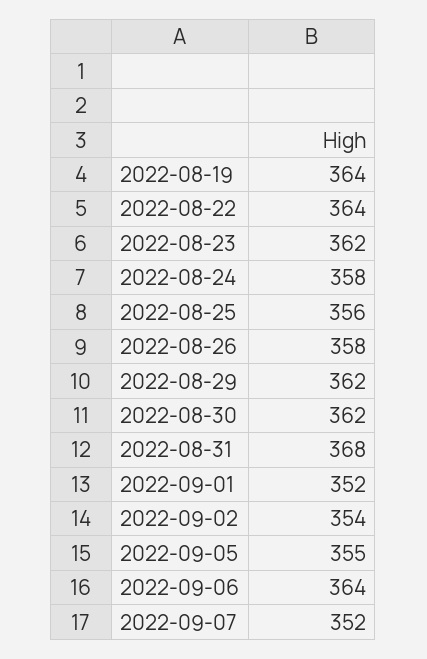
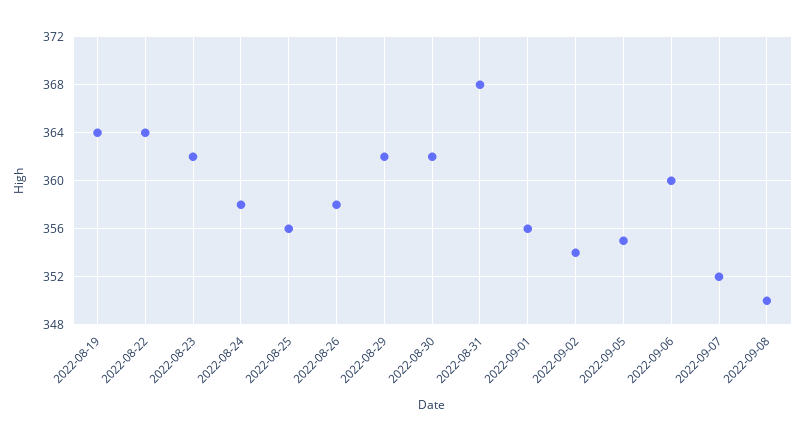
2022-09-01: 352 -> 356
2022-09-06: 364 -> 360
2022-09-08: none -> 350

